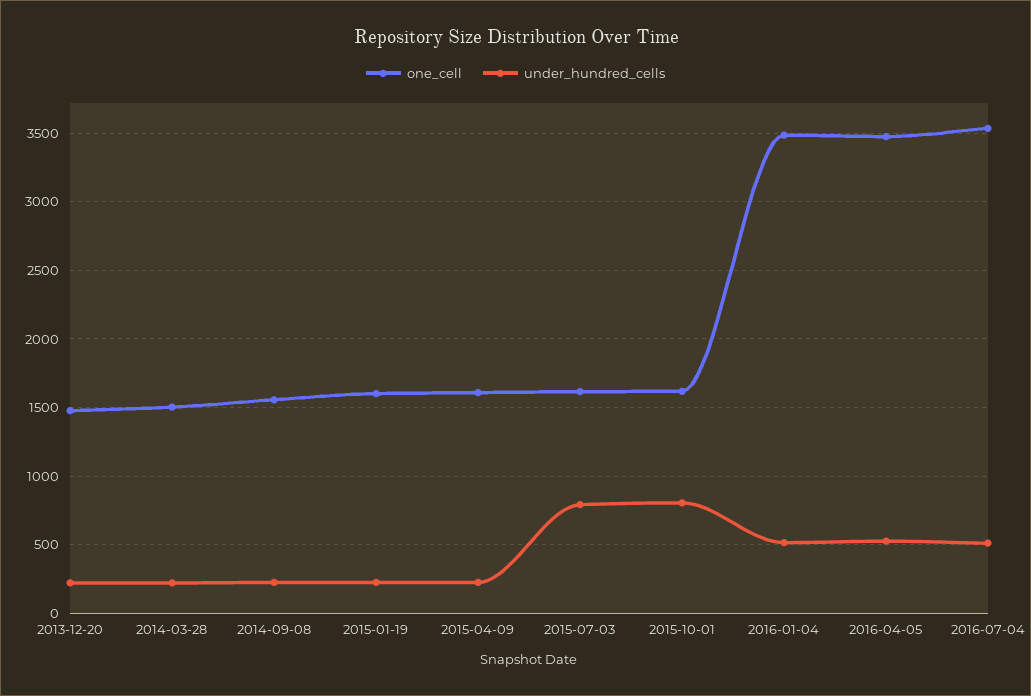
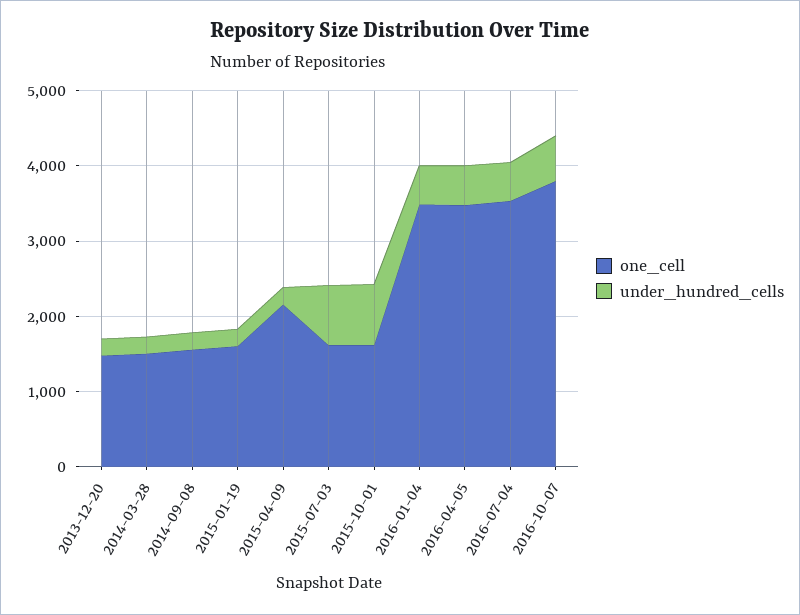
one_cell, 2015-04-09: 1600 -> 2200
one_cell, 2016-10-07: none -> 3800
under_hundred_cells, 2016-10-07: none -> 600

